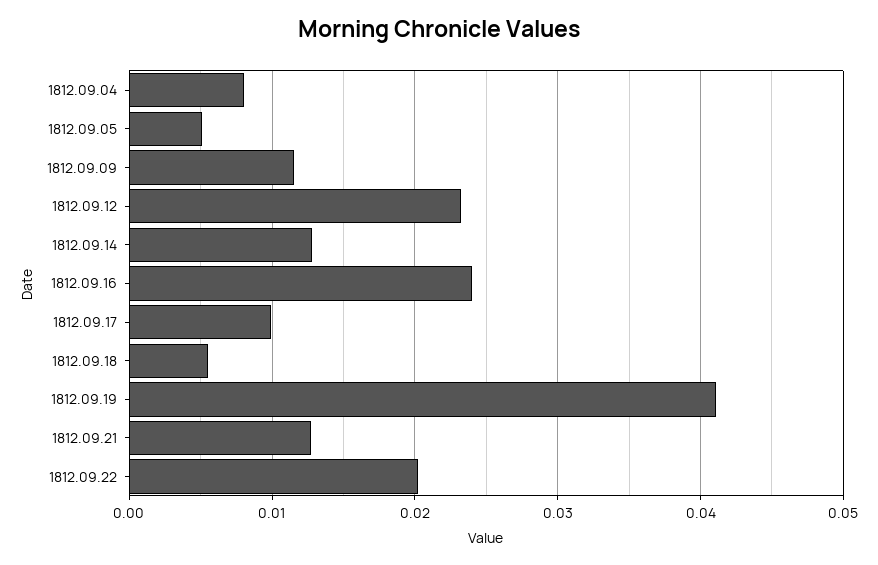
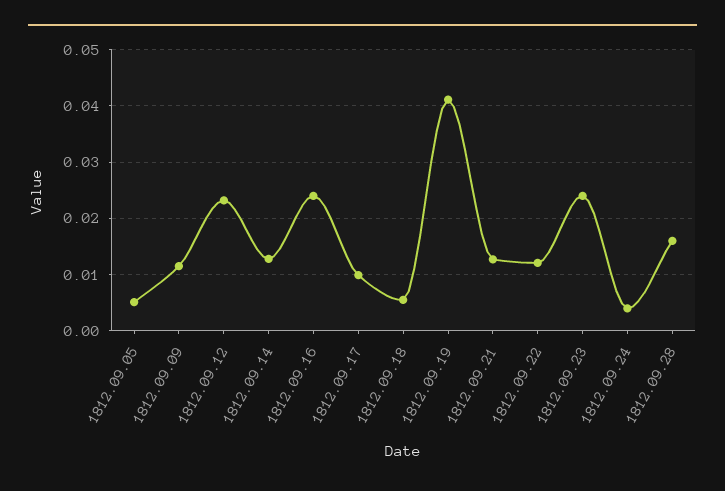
1812.09.04: 0.008 -> none
1812.09.22: 0.02 -> 0.012
1812.09.23: none -> 0.024
1812.09.24: none -> 0.004
1812.09.28: none -> 0.016

